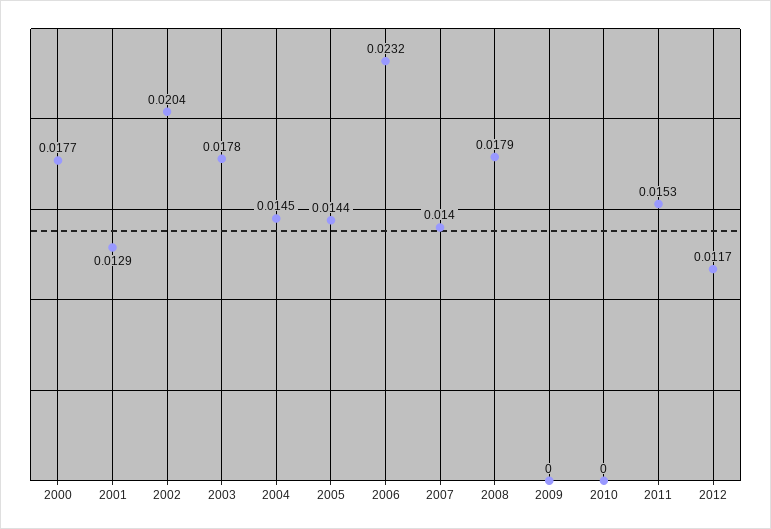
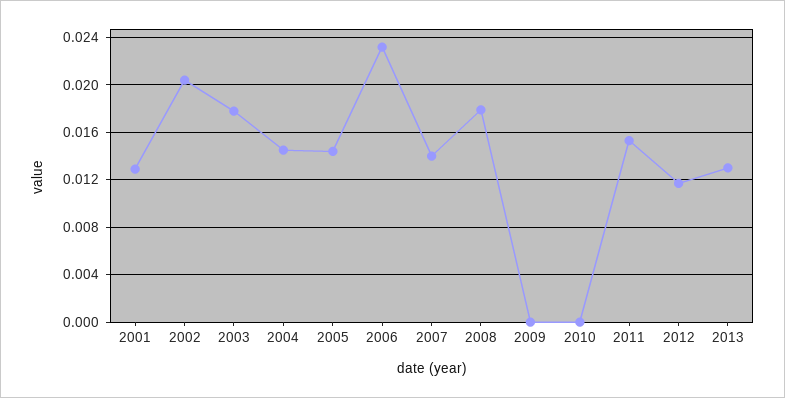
2000: 0.0177 -> none
2013: none -> 0.013

